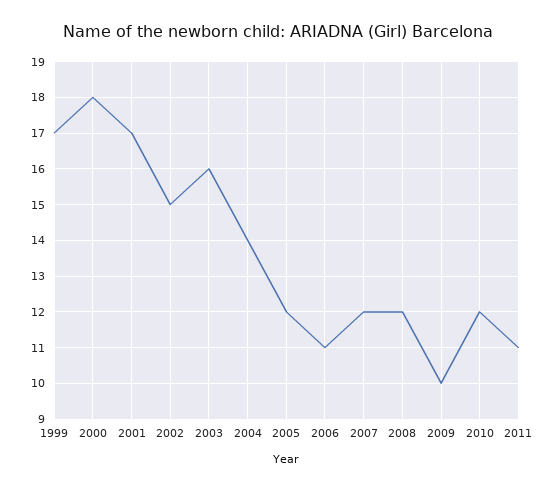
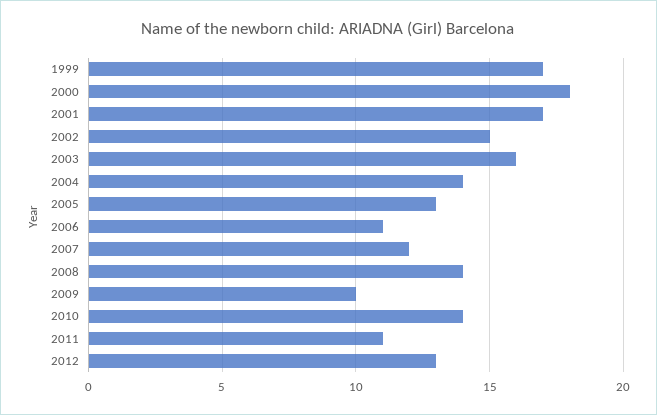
2005: 12 -> 13
2008: 12 -> 14
2010: 12 -> 14
2012: none -> 13

